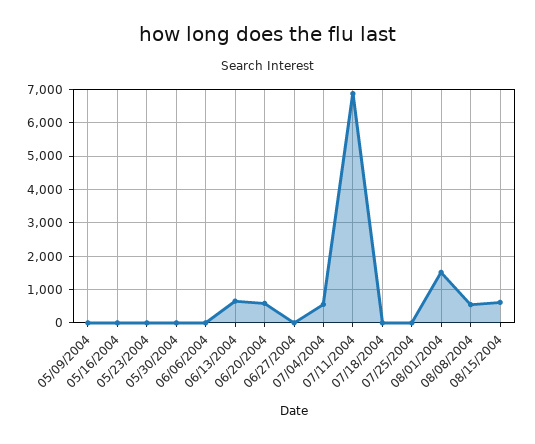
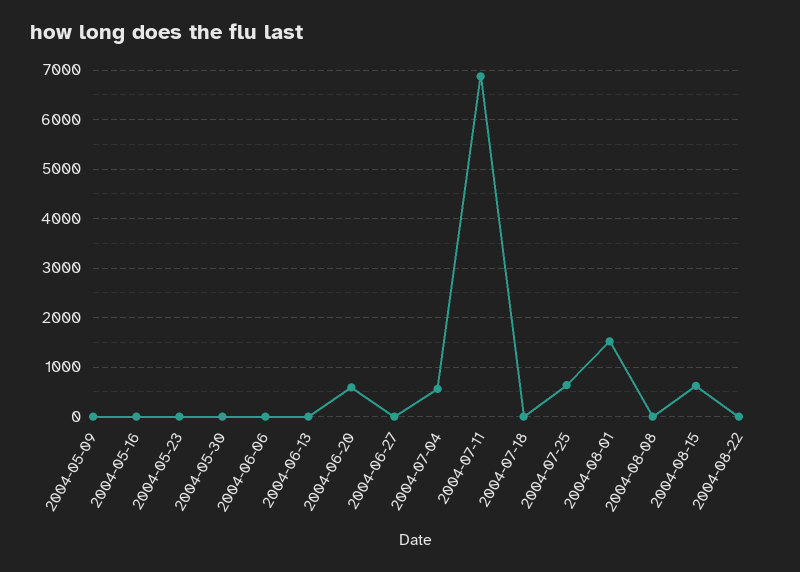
06/13/2004: 600 -> 0
07/25/2004: 0 -> 600
08/08/2004: 600 -> 0
2004-08-22: none -> 0

